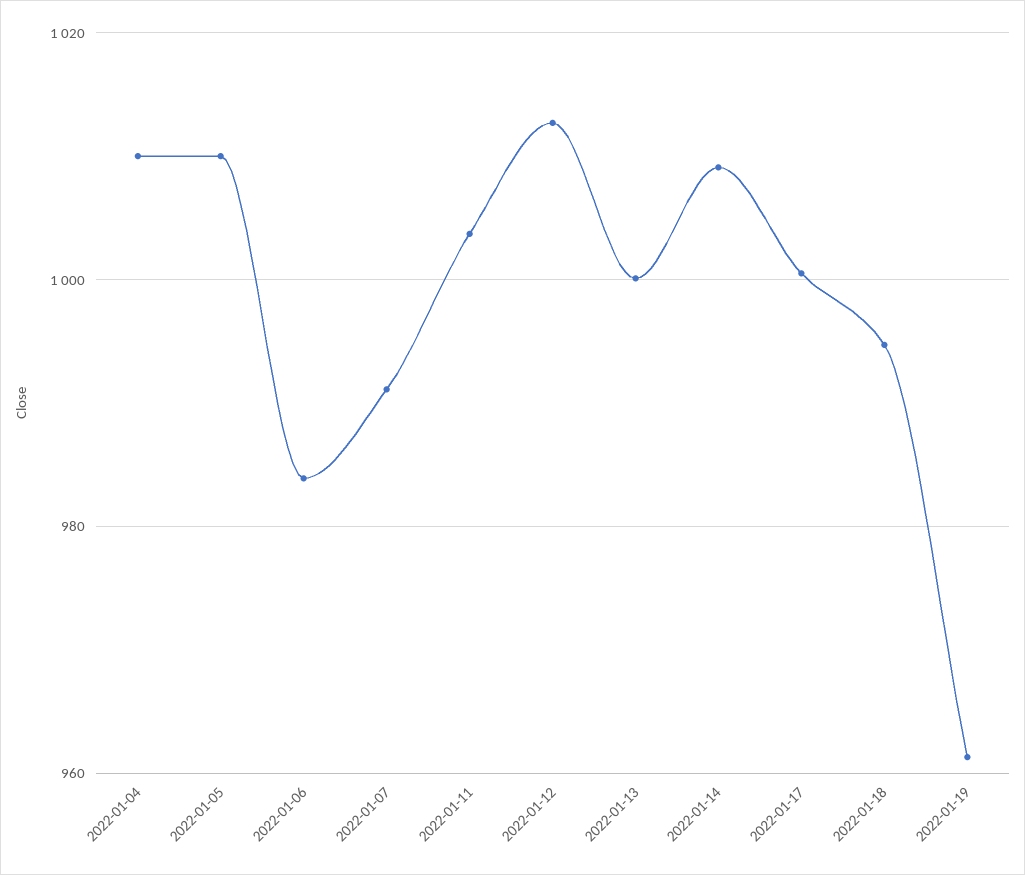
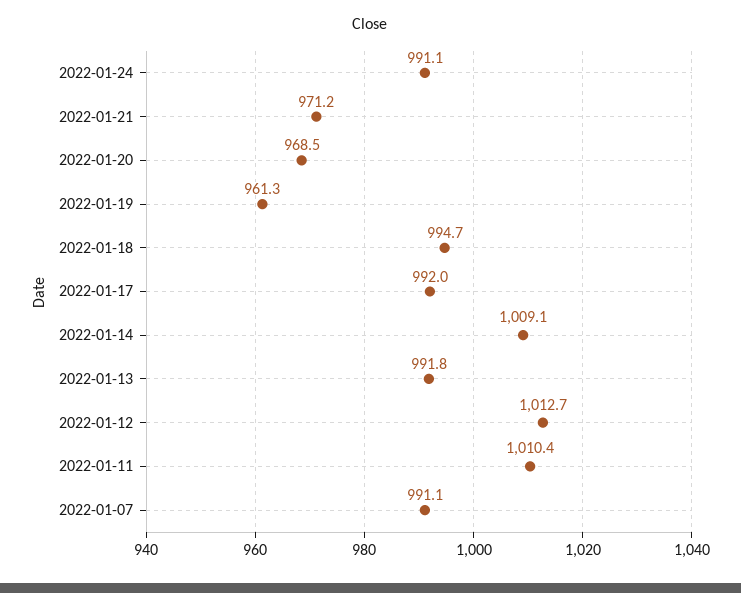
2022-01-04: 1010 -> none
2022-01-05: 1010 -> none
2022-01-06: 984 -> none
2022-01-11: 1004 -> 1010.4
2022-01-13: 1000 -> 991.8
2022-01-17: 1000 -> 992
2022-01-24: none -> 991.1
2022-01-21: none -> 971.2
2022-01-20: none -> 968.5

